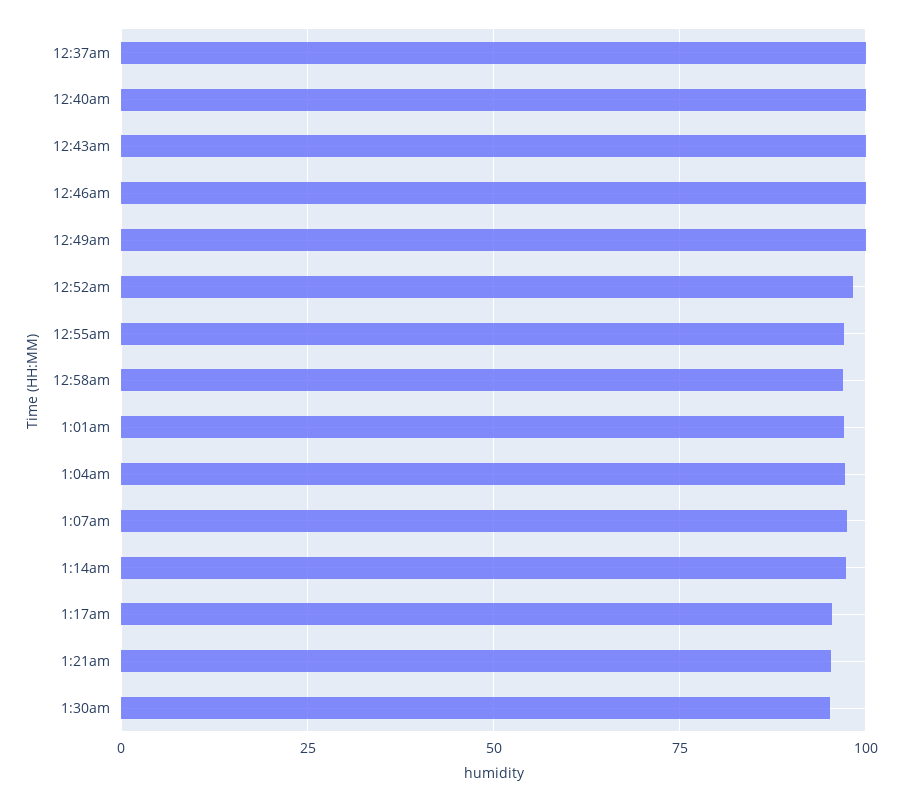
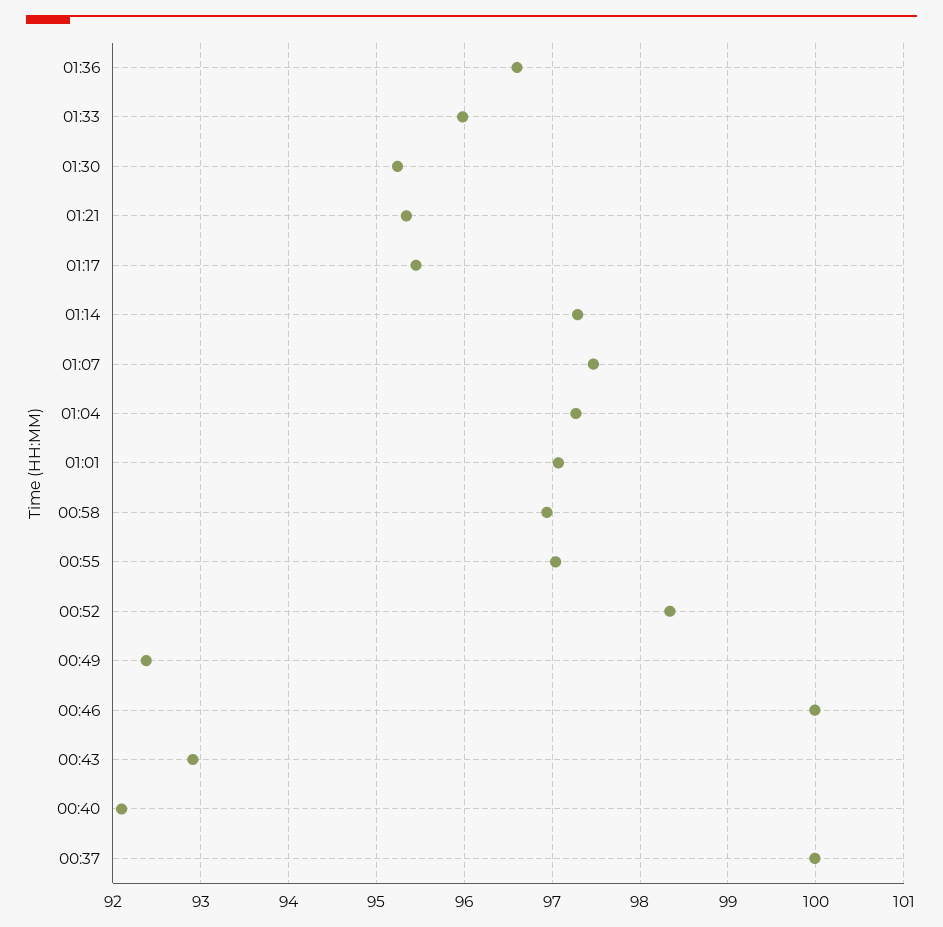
12:40am: 100 -> 92.1
12:43am: 100 -> 92.9
12:49am: 100 -> 92.4
01:36: none -> 96.6
01:33: none -> 96

